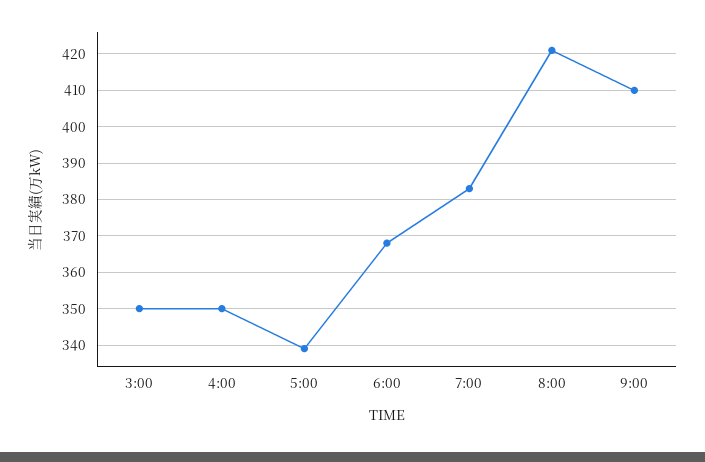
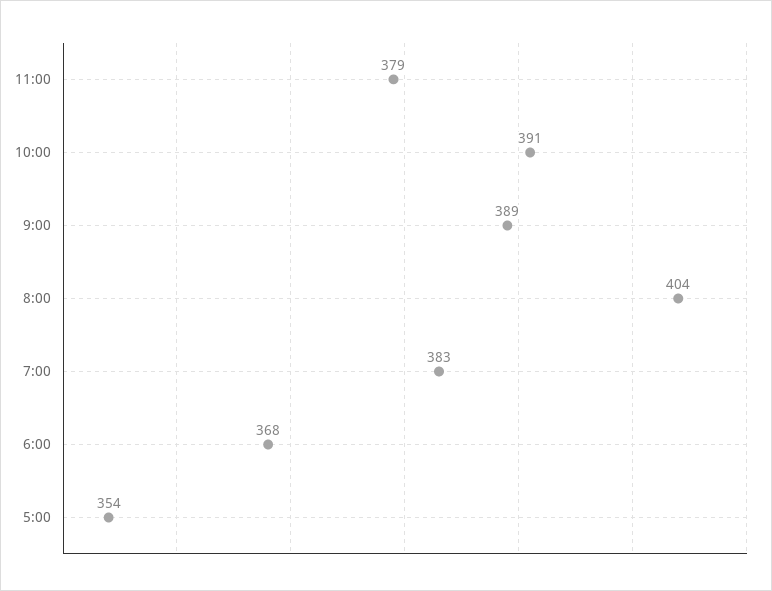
3:00: 350 -> none
4:00: 350 -> none
5:00: 340 -> 354
8:00: 420 -> 404
9:00: 410 -> 389
11:00: none -> 379
10:00: none -> 391

